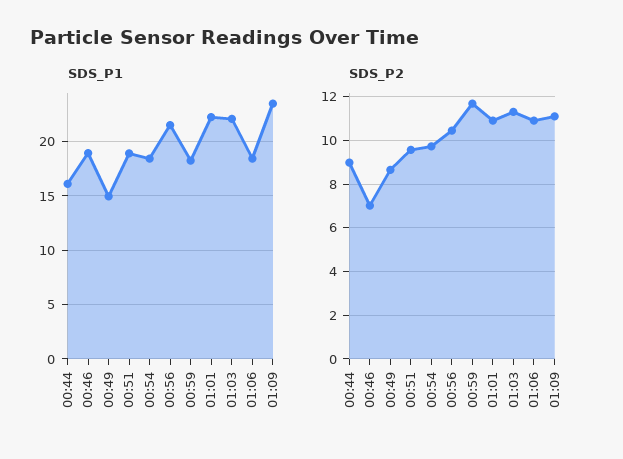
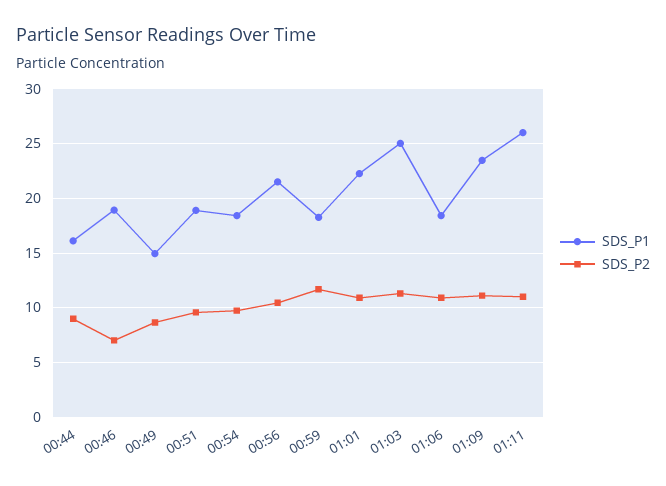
SDS_P1, 01:03: 22 -> 25
SDS_P1, 01:11: none -> 26
SDS_P2, 01:11: none -> 11

